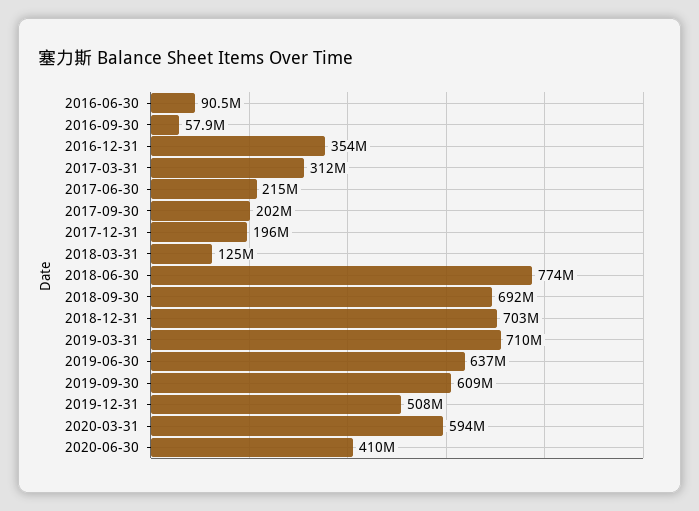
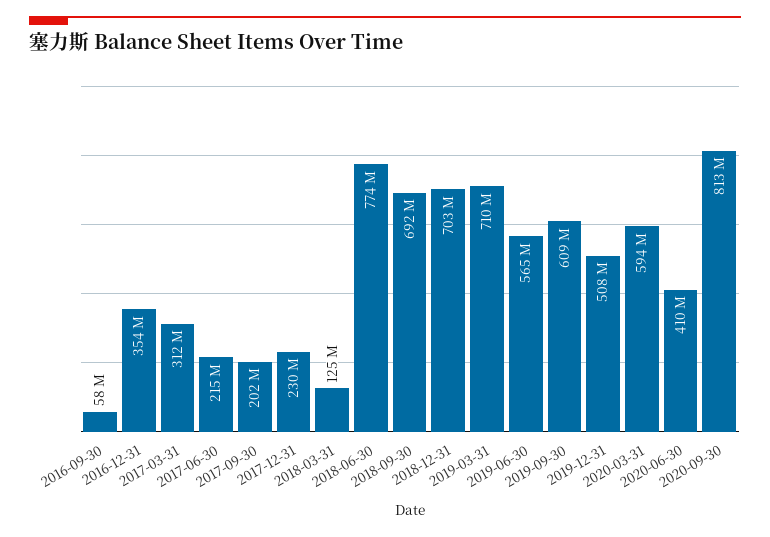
2016-06-30: 90500000 -> none
2017-12-31: 196000000 -> 230000000
2019-06-30: 637000000 -> 565000000
2020-09-30: none -> 813000000

